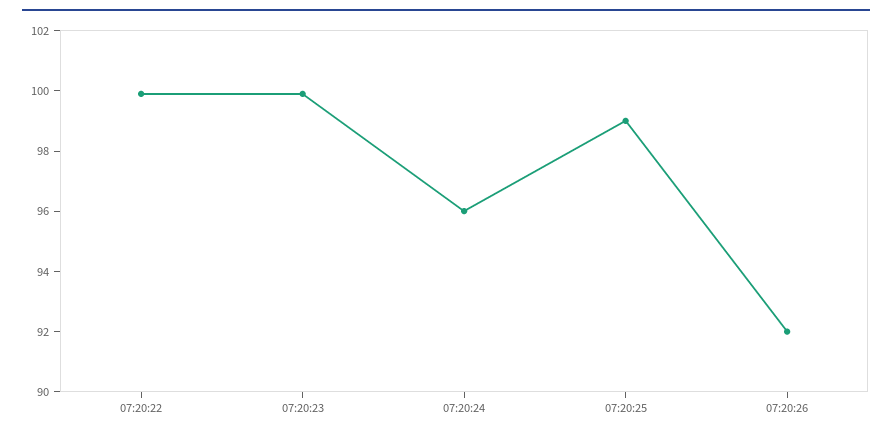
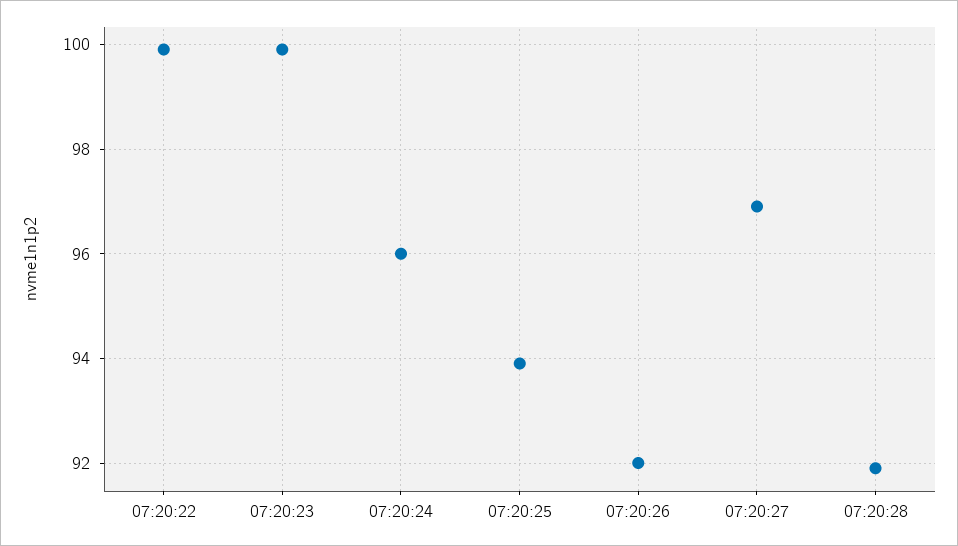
07:20:25: 99 -> 94
07:20:27: none -> 97
07:20:28: none -> 92

